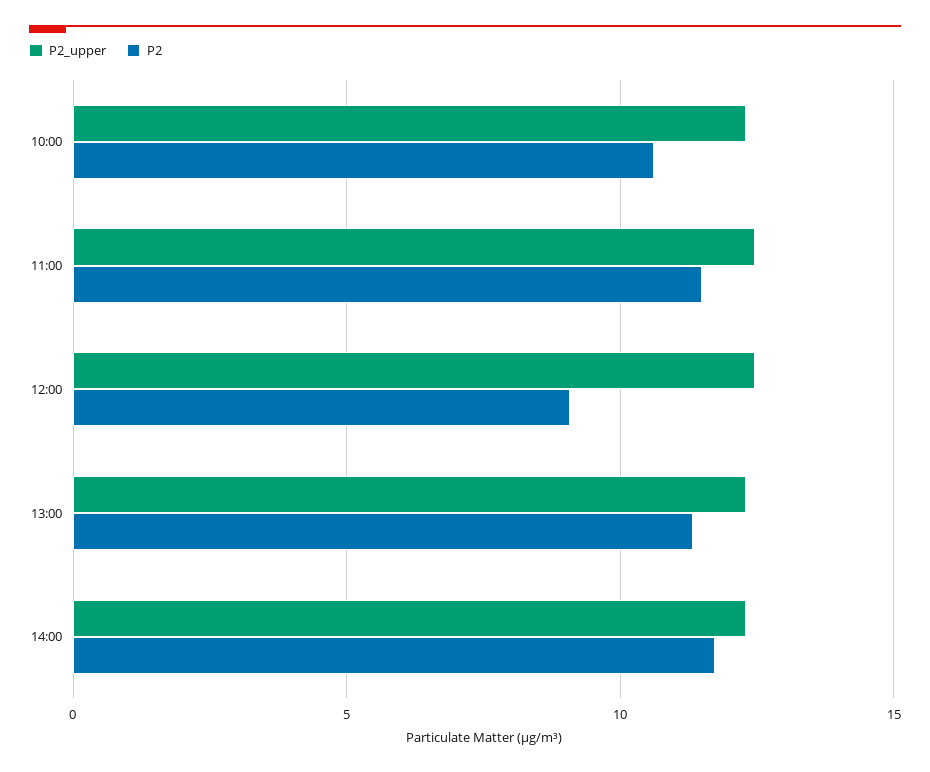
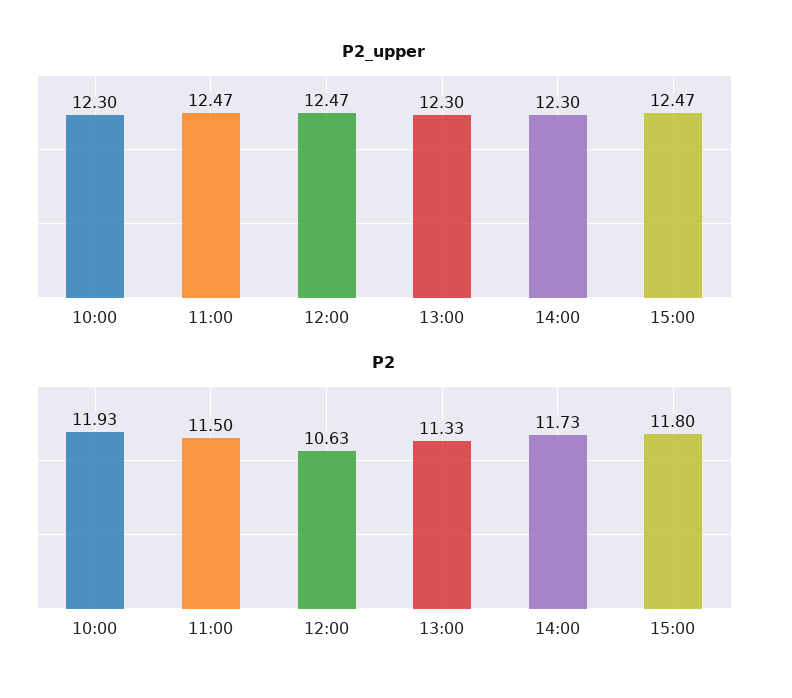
P2, 10:00: 10.5 -> 11.93
P2, 12:00: 9 -> 10.63
P2_upper, 15:00: none -> 12.47
P2, 15:00: none -> 11.8

